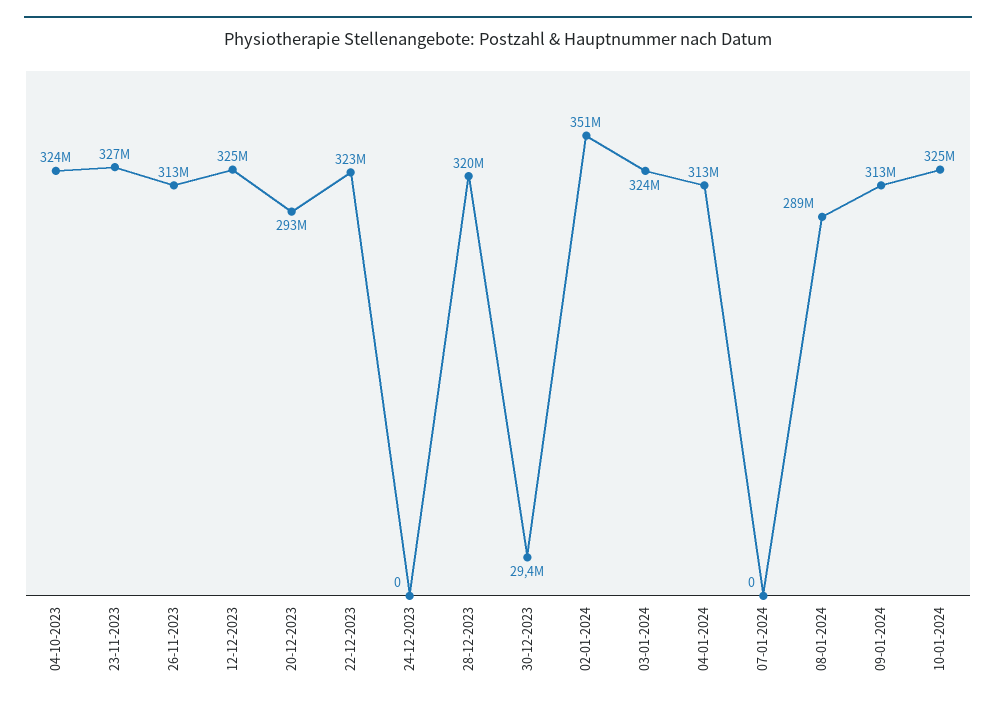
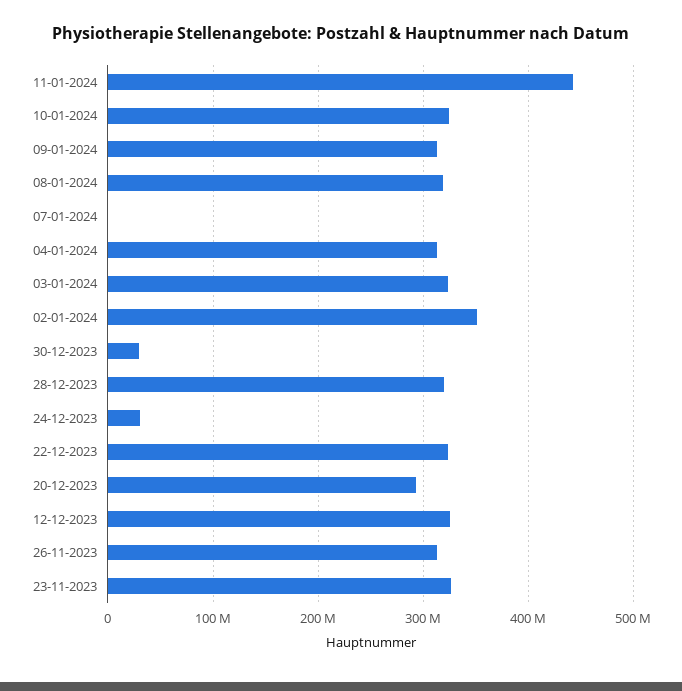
04-10-2023: 324000000 -> none
24-12-2023: 0 -> 30000000
08-01-2024: 289000000 -> 320000000
11-01-2024: none -> 440000000

